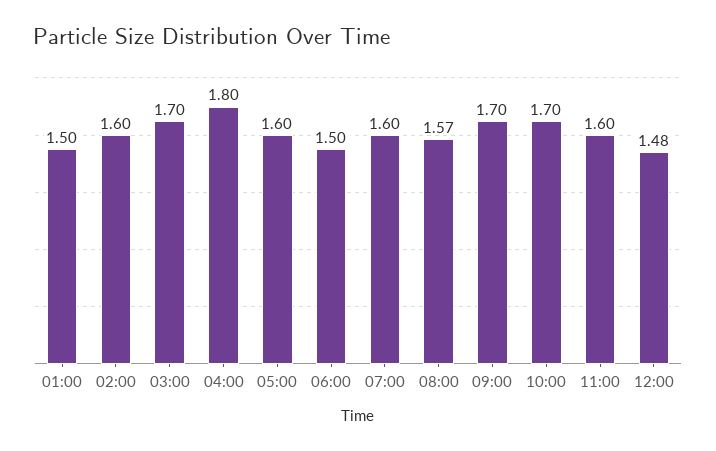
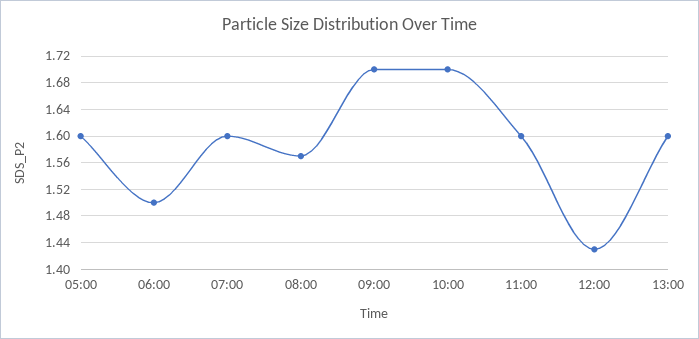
01:00: 1.5 -> none
02:00: 1.6 -> none
03:00: 1.7 -> none
04:00: 1.8 -> none
12:00: 1.48 -> 1.43
13:00: none -> 1.6

